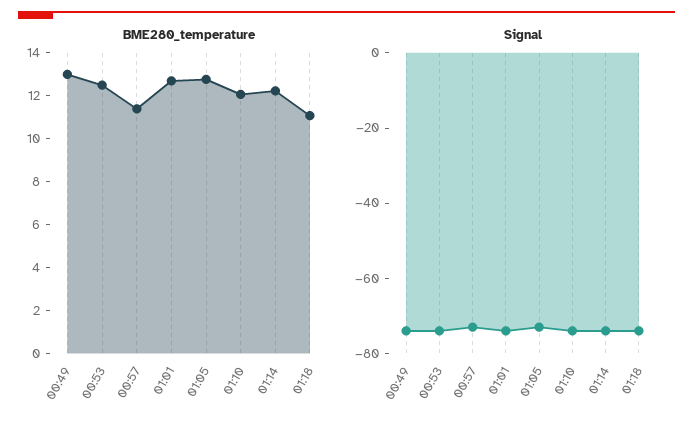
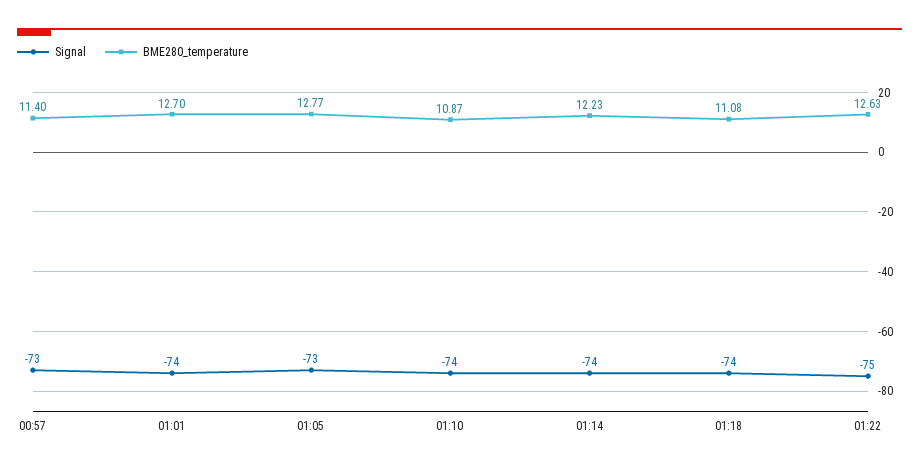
BME280_temperature, 00:49: 13 -> none
BME280_temperature, 00:53: 12.5 -> none
BME280_temperature, 01:10: 12 -> 10.87
Signal, 00:49: -75 -> none
Signal, 00:53: -75 -> none
Signal, 01:22: none -> -75
BME280_temperature, 01:22: none -> 12.63

